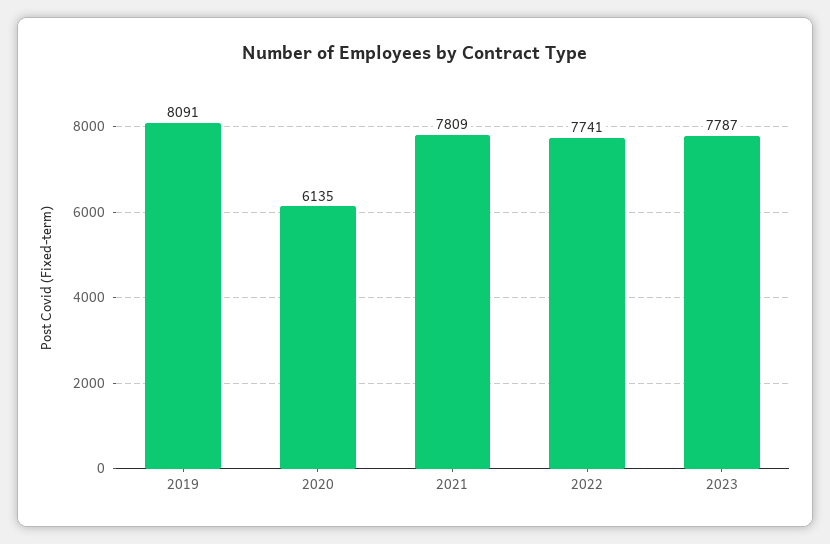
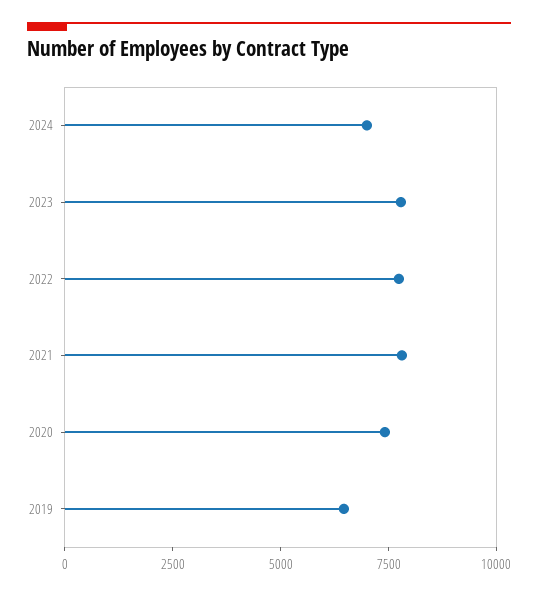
2019: 8091 -> 6500
2020: 6135 -> 7500
2024: none -> 7000

